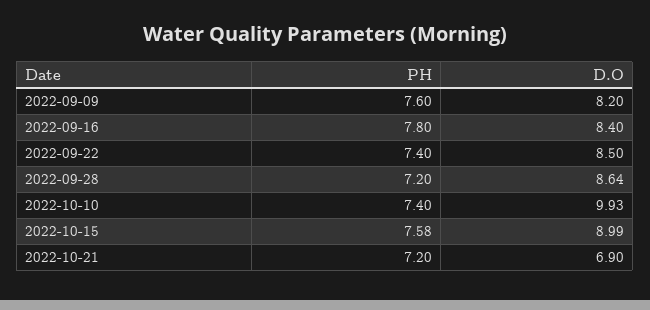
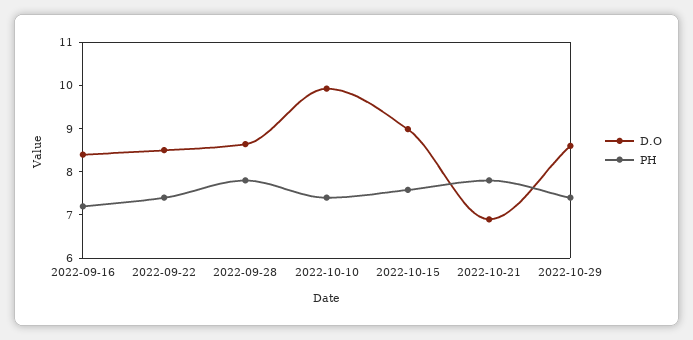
PH, 2022-09-09: 7.6 -> none
D.O, 2022-09-09: 8.2 -> none
PH, 2022-09-16: 7.8 -> 7.2
PH, 2022-09-28: 7.2 -> 7.8
PH, 2022-10-21: 7.2 -> 7.8
D.O, 2022-10-29: none -> 8.6
PH, 2022-10-29: none -> 7.4

